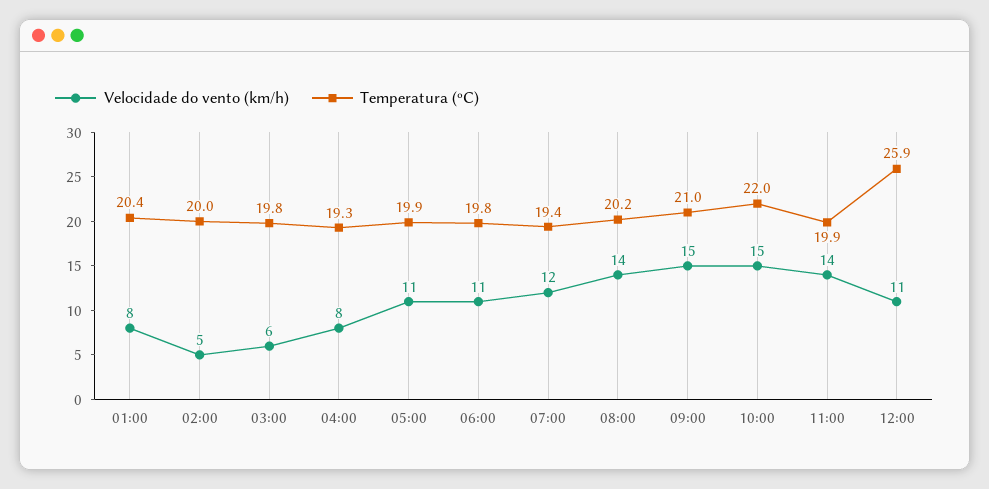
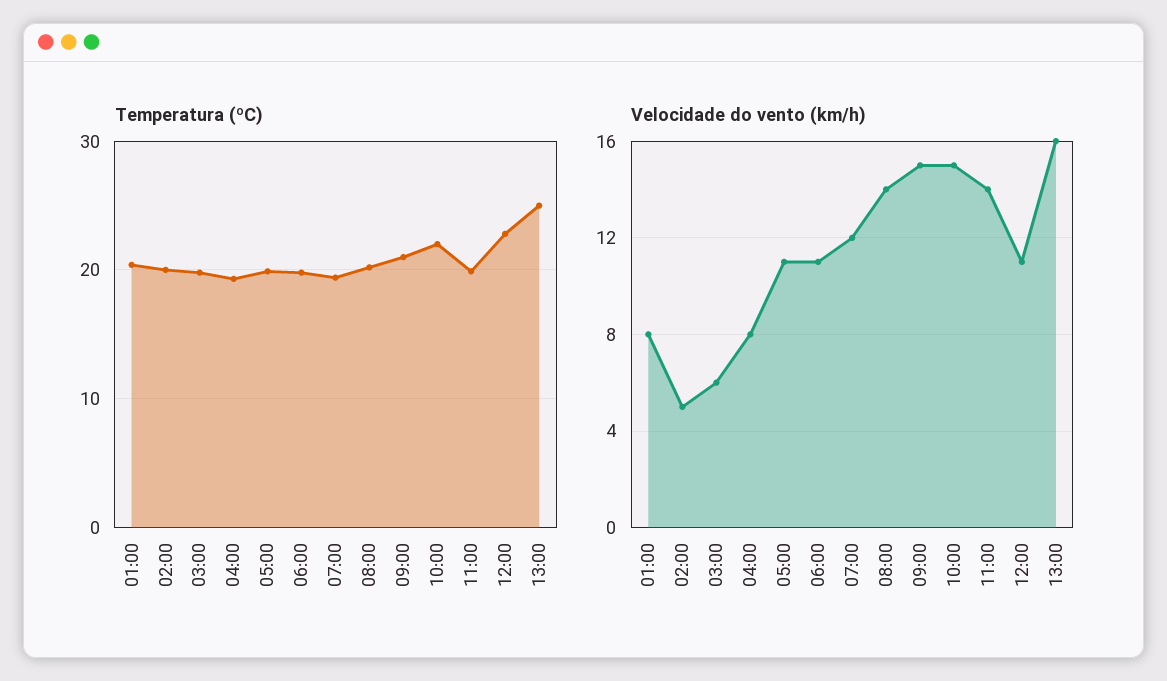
Temperatura (ºC), 12:00: 25.9 -> 23
Temperatura (ºC), 13:00: none -> 25
Velocidade do vento (km/h), 13:00: none -> 16

